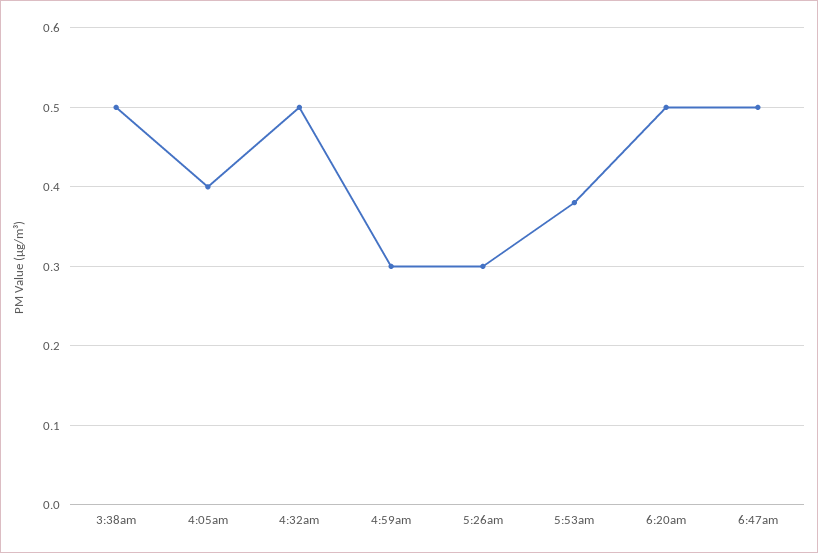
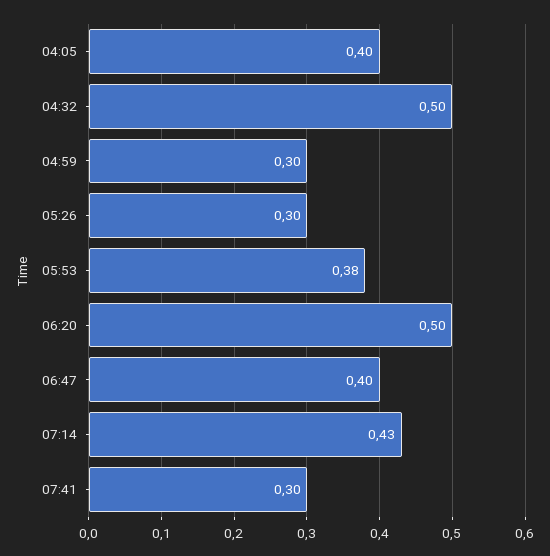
3:38am: 0.5 -> none
6:47am: 0.5 -> 0.4
07:14: none -> 0.43
07:41: none -> 0.3

